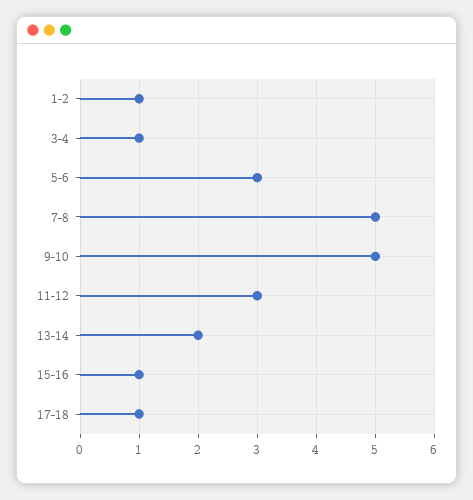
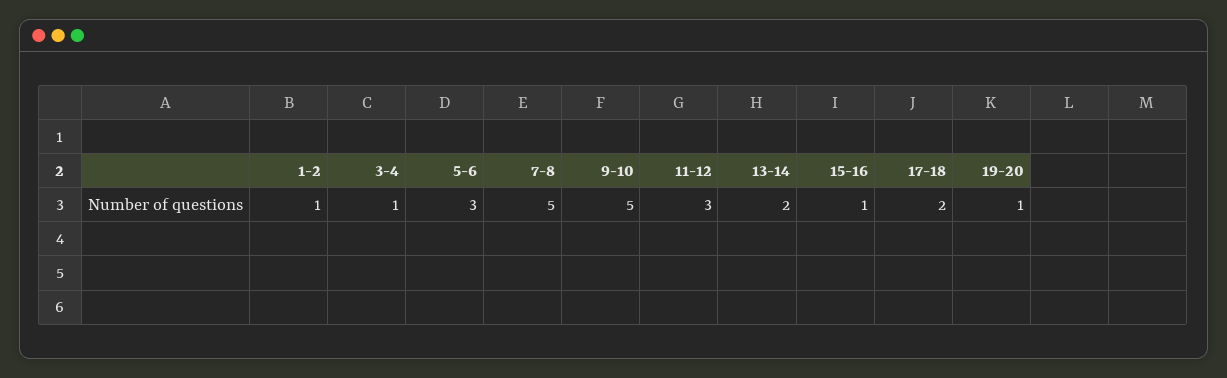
17-18: 1 -> 2
19-20: none -> 1

